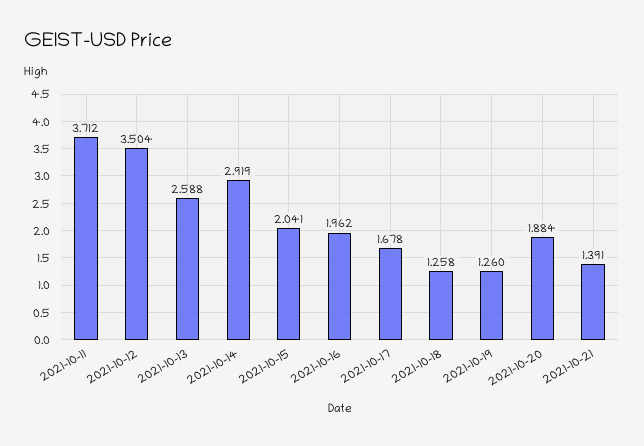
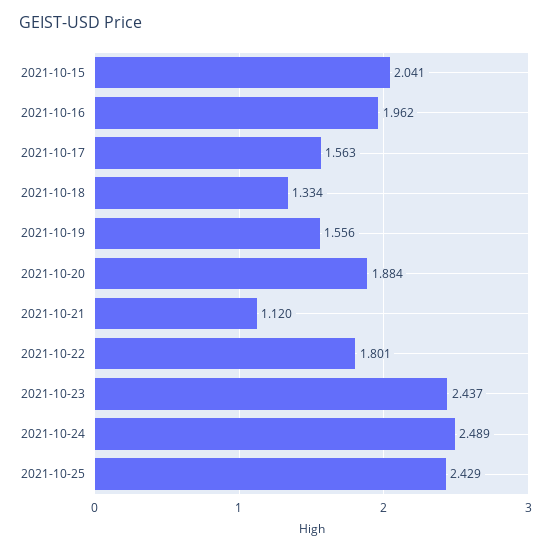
2021-10-11: 3.712 -> none
2021-10-12: 3.504 -> none
2021-10-13: 2.588 -> none
2021-10-14: 2.919 -> none
2021-10-17: 1.678 -> 1.563
2021-10-18: 1.258 -> 1.334
2021-10-19: 1.26 -> 1.556
2021-10-21: 1.391 -> 1.12
2021-10-22: none -> 1.801
2021-10-23: none -> 2.437
2021-10-24: none -> 2.489
2021-10-25: none -> 2.429

